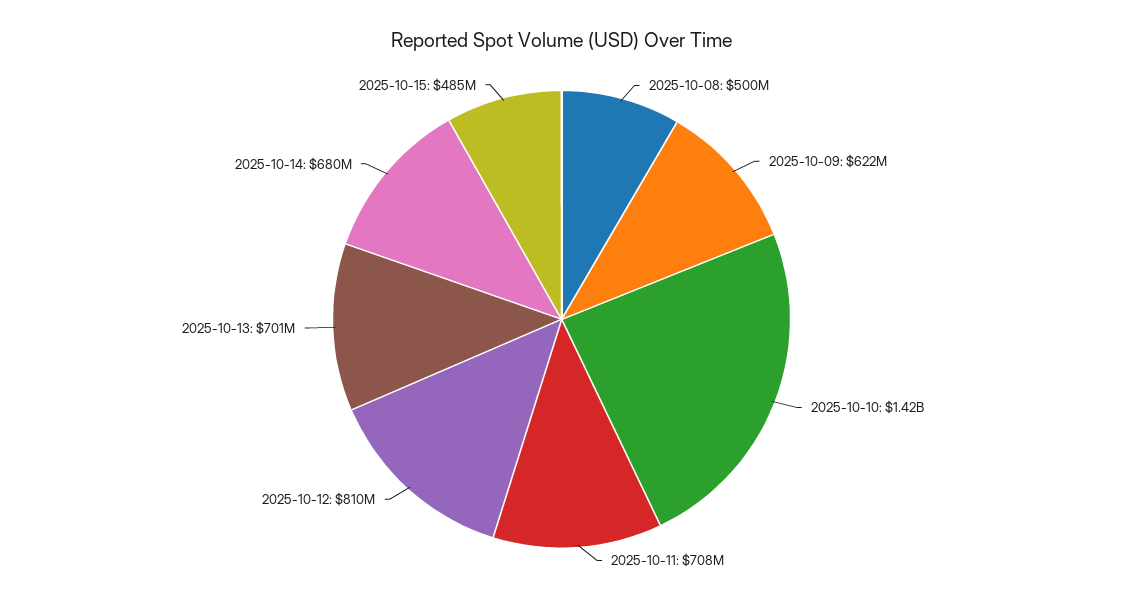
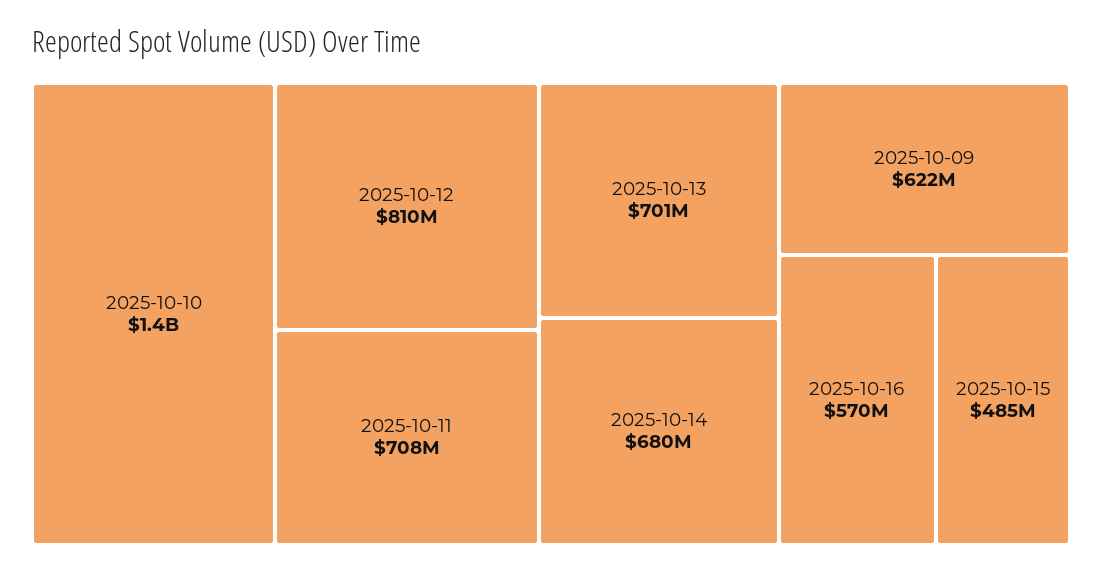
2025-10-08: 500000000 -> none
2025-10-16: none -> 570000000

